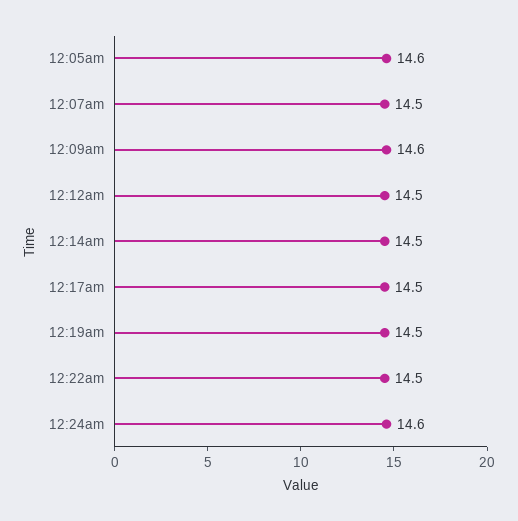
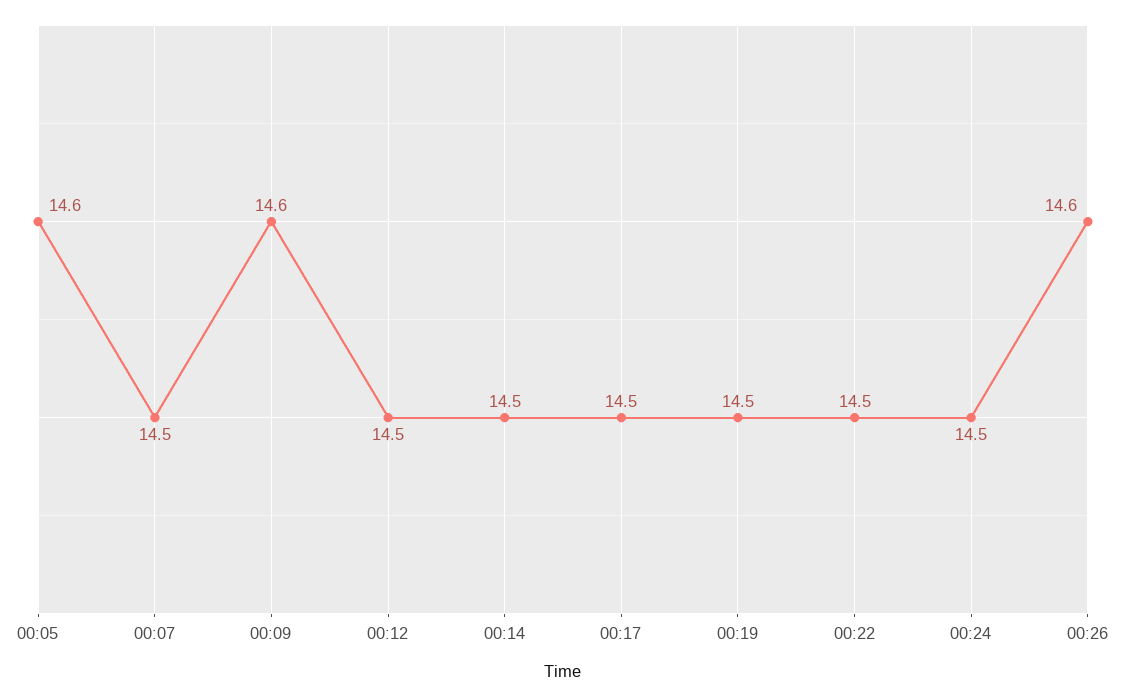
12:24am: 14.6 -> 14.5
00:26: none -> 14.6

